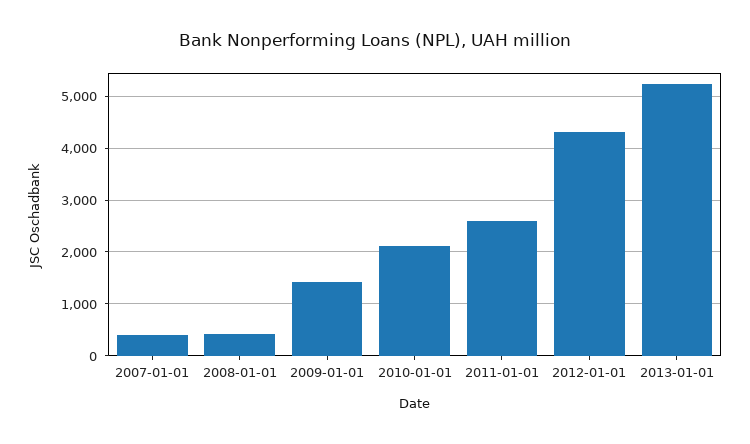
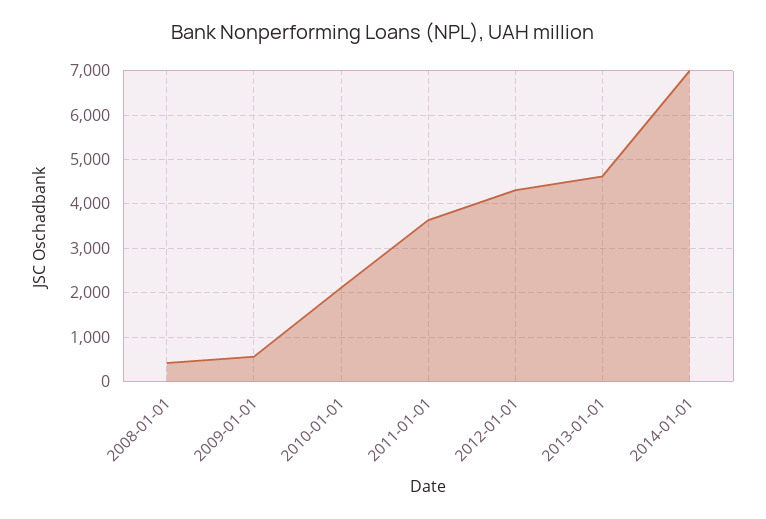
2007-01-01: 400 -> none
2009-01-01: 1400 -> 600
2011-01-01: 2600 -> 3600
2013-01-01: 5200 -> 4600
2014-01-01: none -> 7000

